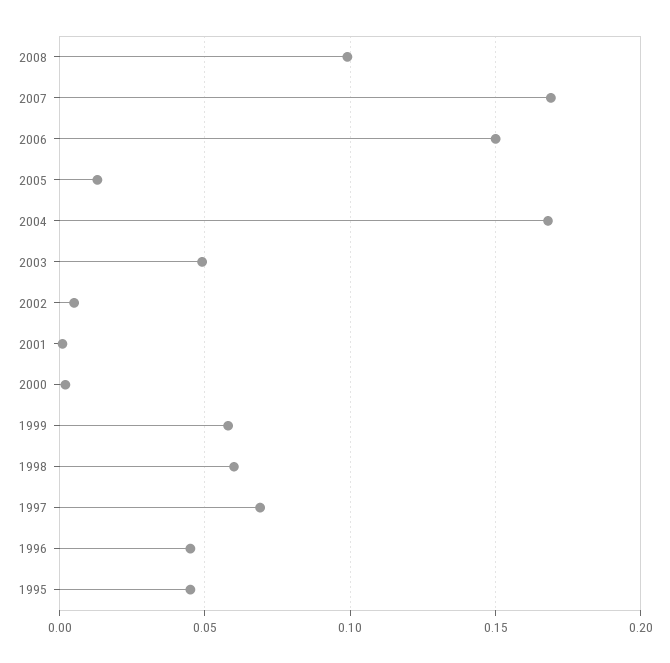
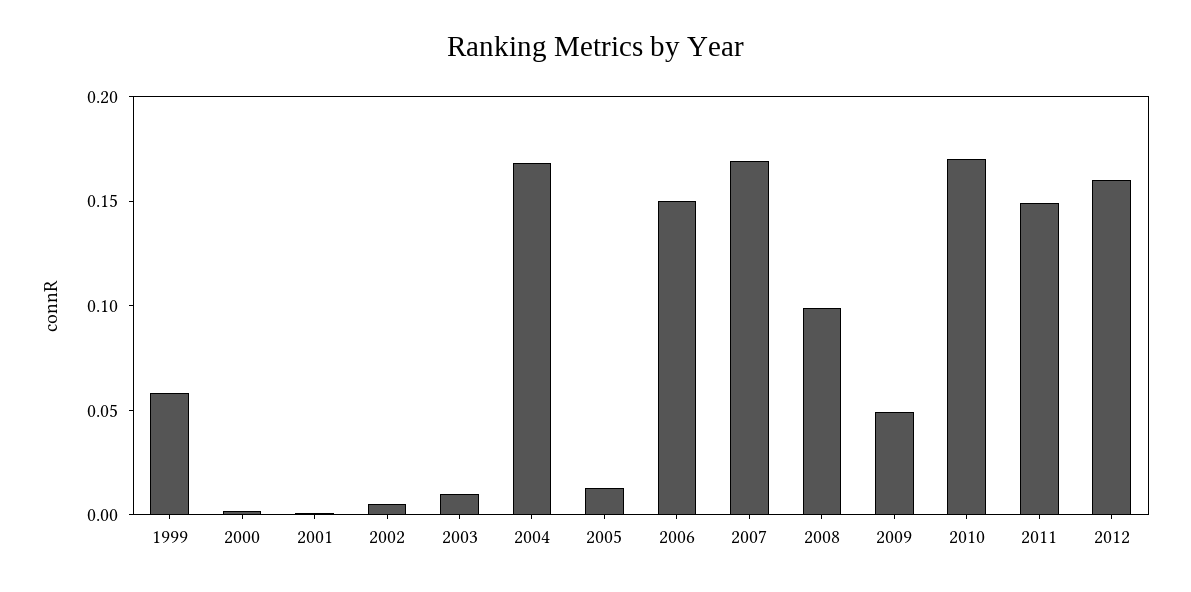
2003: 0.05 -> 0.01
1998: 0.06 -> none
1997: 0.07 -> none
1996: 0.045 -> none
1995: 0.045 -> none
2009: none -> 0.05
2010: none -> 0.17
2011: none -> 0.15
2012: none -> 0.16

